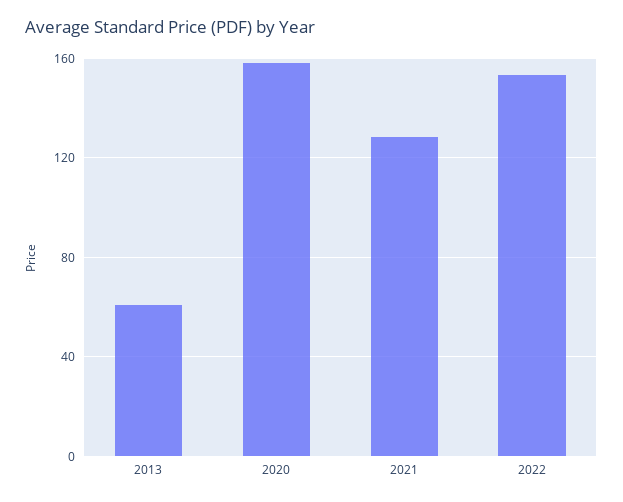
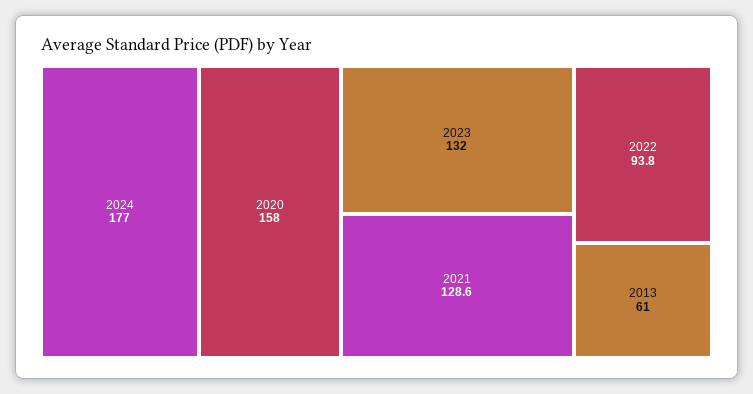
2022: 155 -> 93.8
2024: none -> 177
2023: none -> 132

